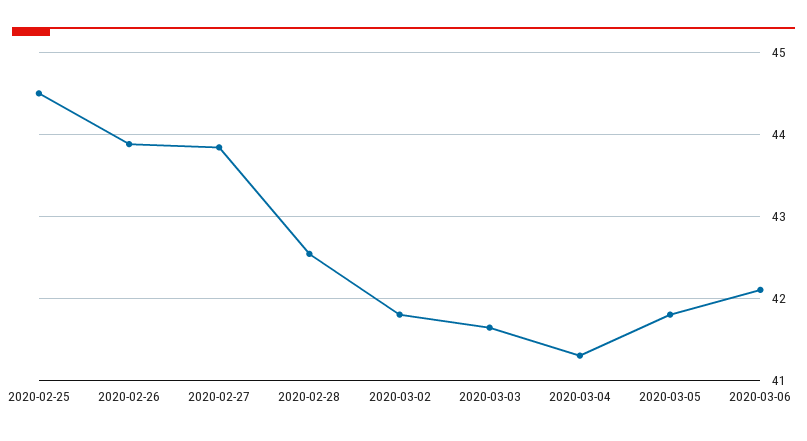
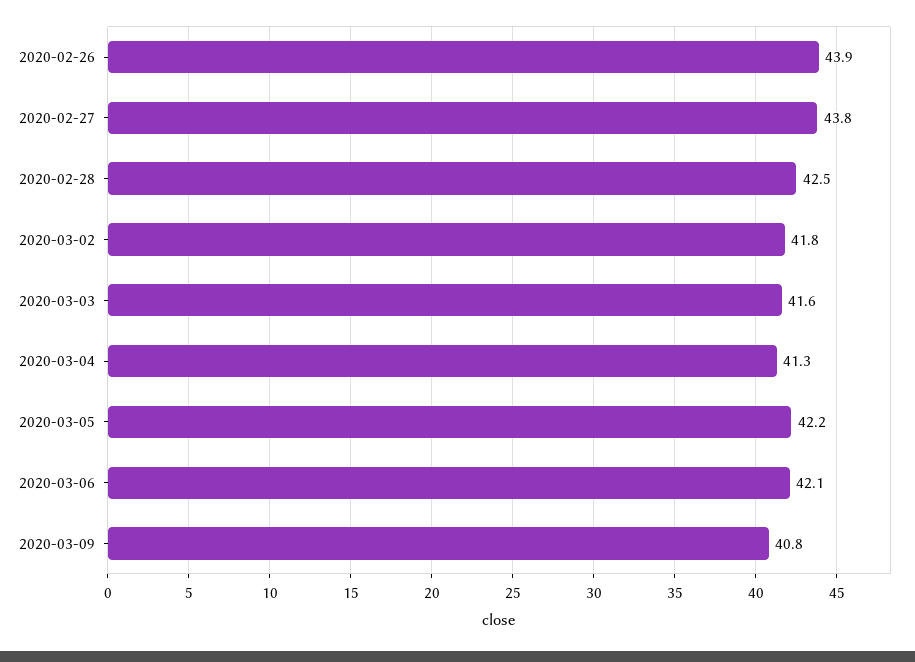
2020-02-25: 44.5 -> none
2020-03-05: 41.8 -> 42.2
2020-03-09: none -> 40.8

